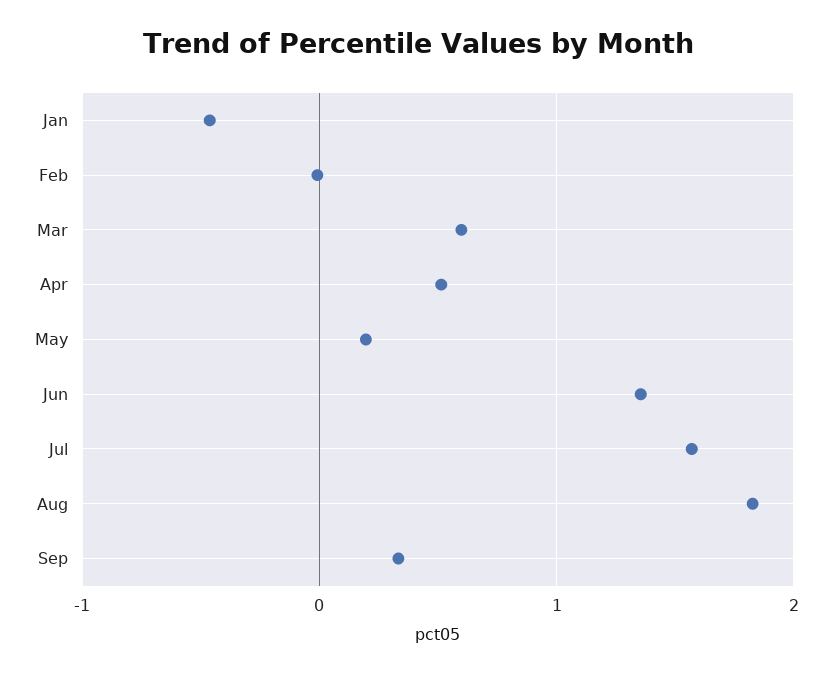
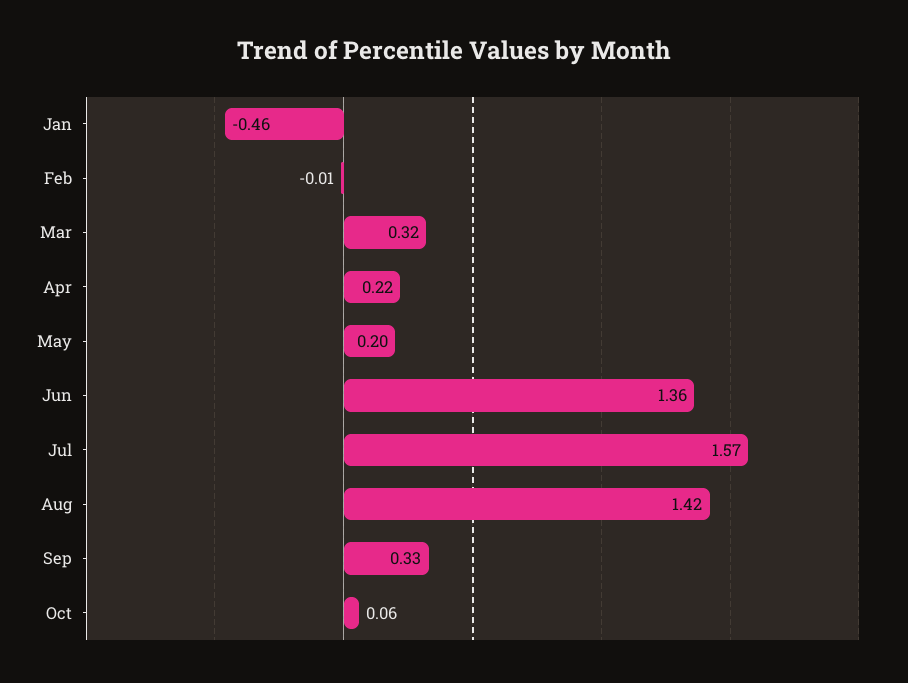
Mar: 0.6 -> 0.32
Apr: 0.5 -> 0.22
Aug: 1.8 -> 1.42
Oct: none -> 0.06

